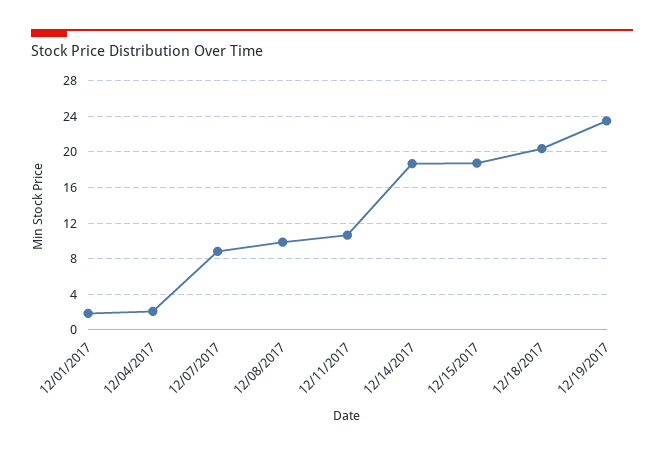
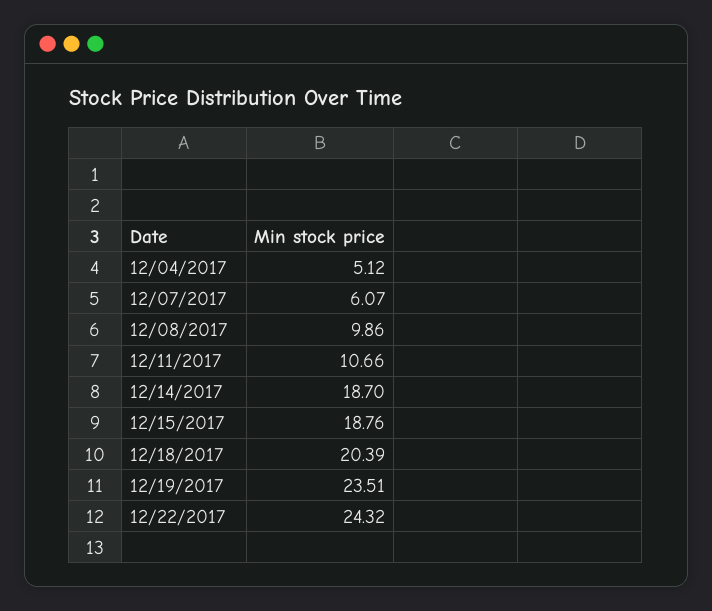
12/01/2017: 2 -> none
12/04/2017: 2 -> 5.12
12/07/2017: 9 -> 6.07
12/22/2017: none -> 24.32

